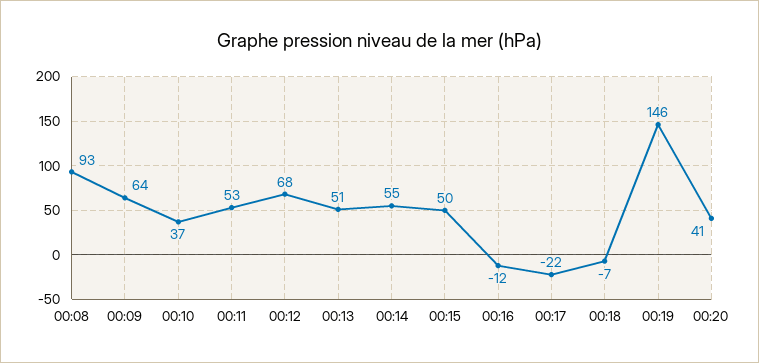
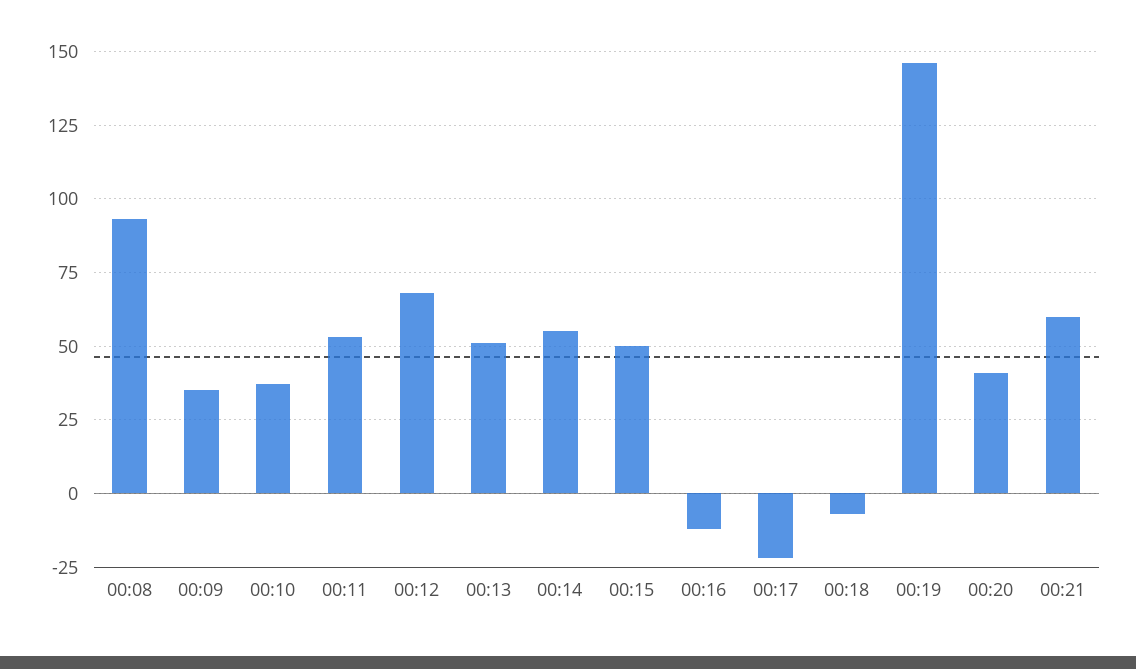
00:09: 64 -> 35
00:21: none -> 60

